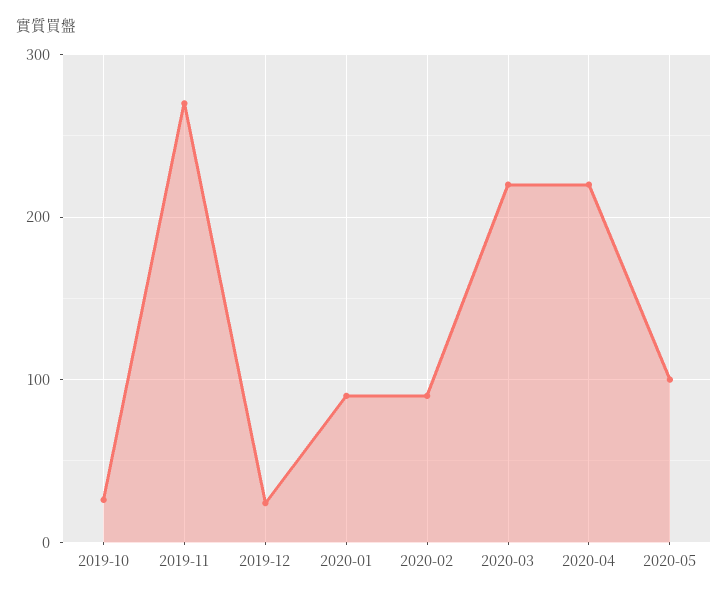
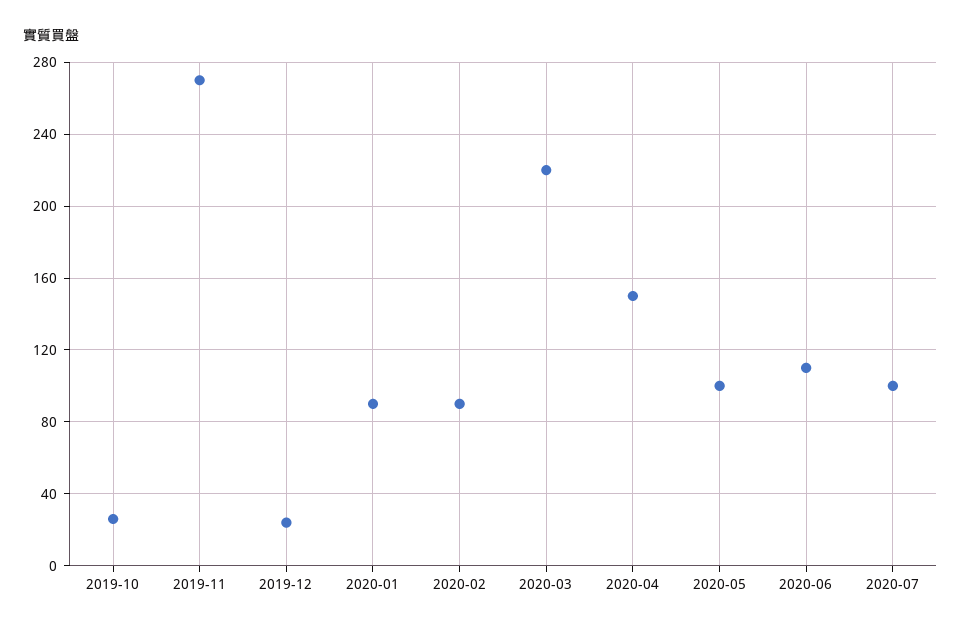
2020-04: 220 -> 150
2020-06: none -> 110
2020-07: none -> 100

